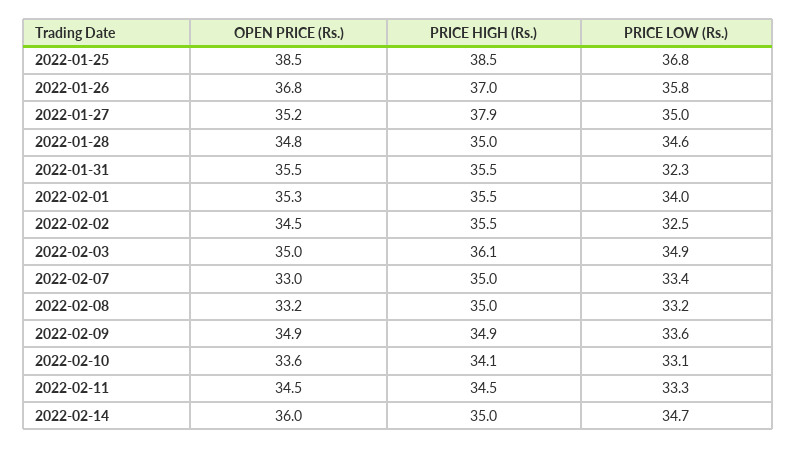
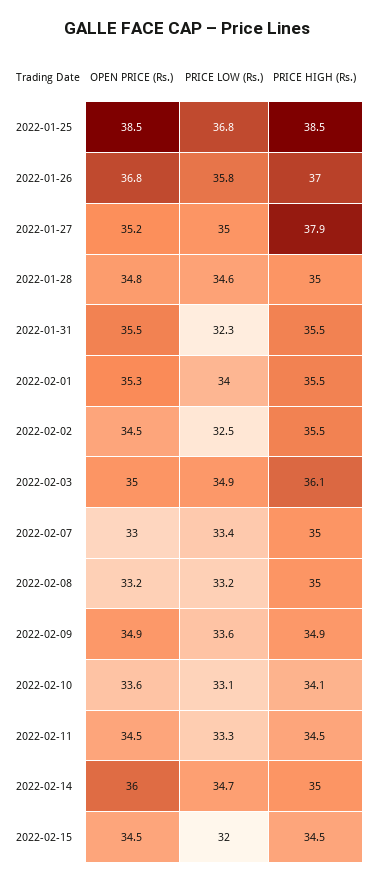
OPEN PRICE (Rs.), 2022-02-15: none -> 34.5
PRICE LOW (Rs.), 2022-02-15: none -> 32
PRICE HIGH (Rs.), 2022-02-15: none -> 34.5

